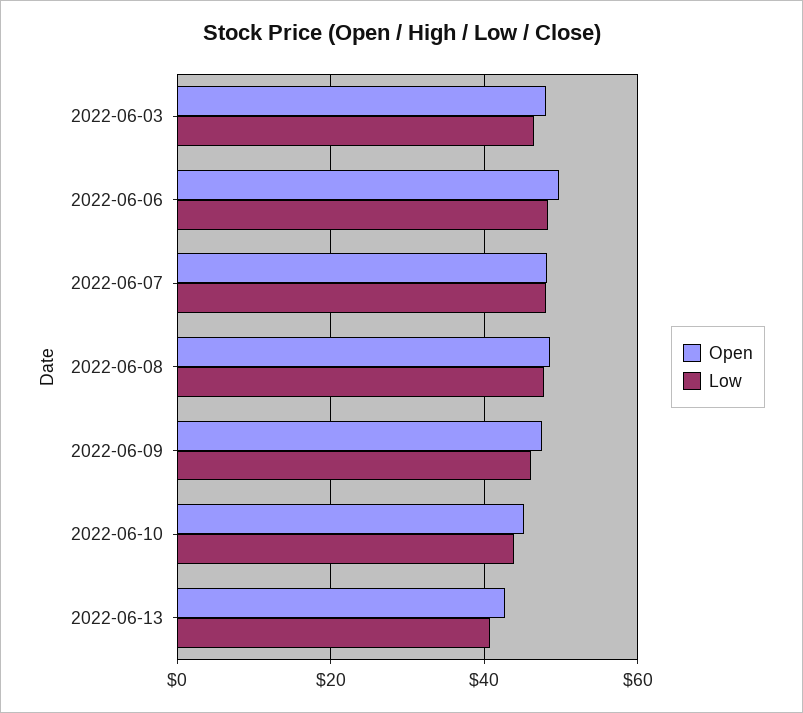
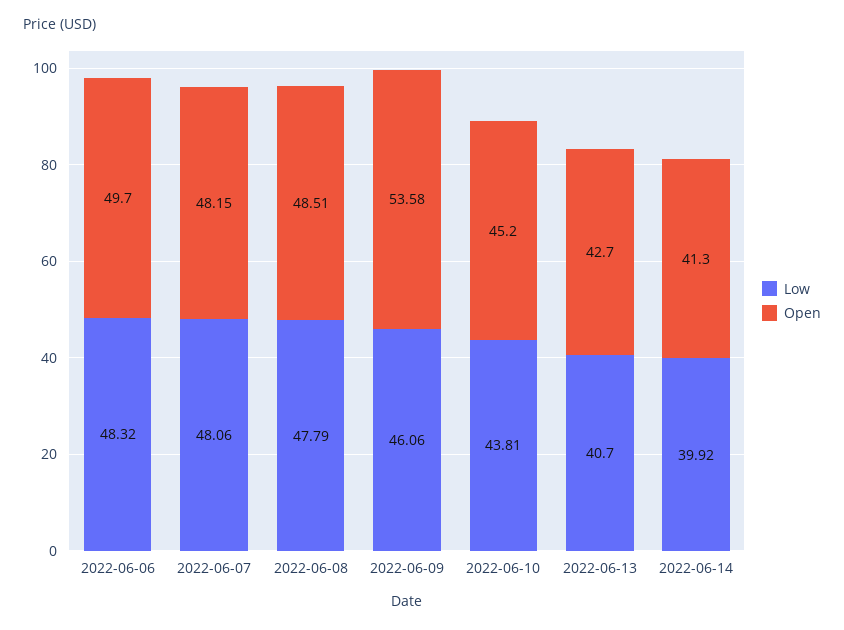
Open, 2022-06-03: 48 -> none
Low, 2022-06-03: 46 -> none
Open, 2022-06-09: 48 -> 53.58
Low, 2022-06-14: none -> 39.92
Open, 2022-06-14: none -> 41.3

